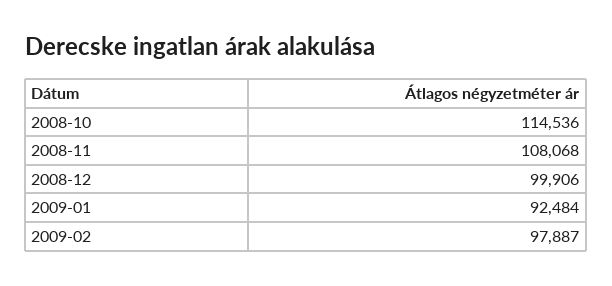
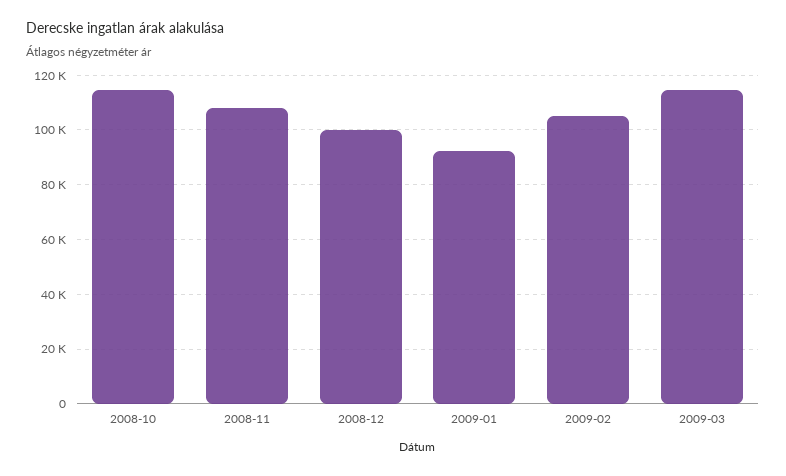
2009-02: 97887 -> 105000
2009-03: none -> 115000

